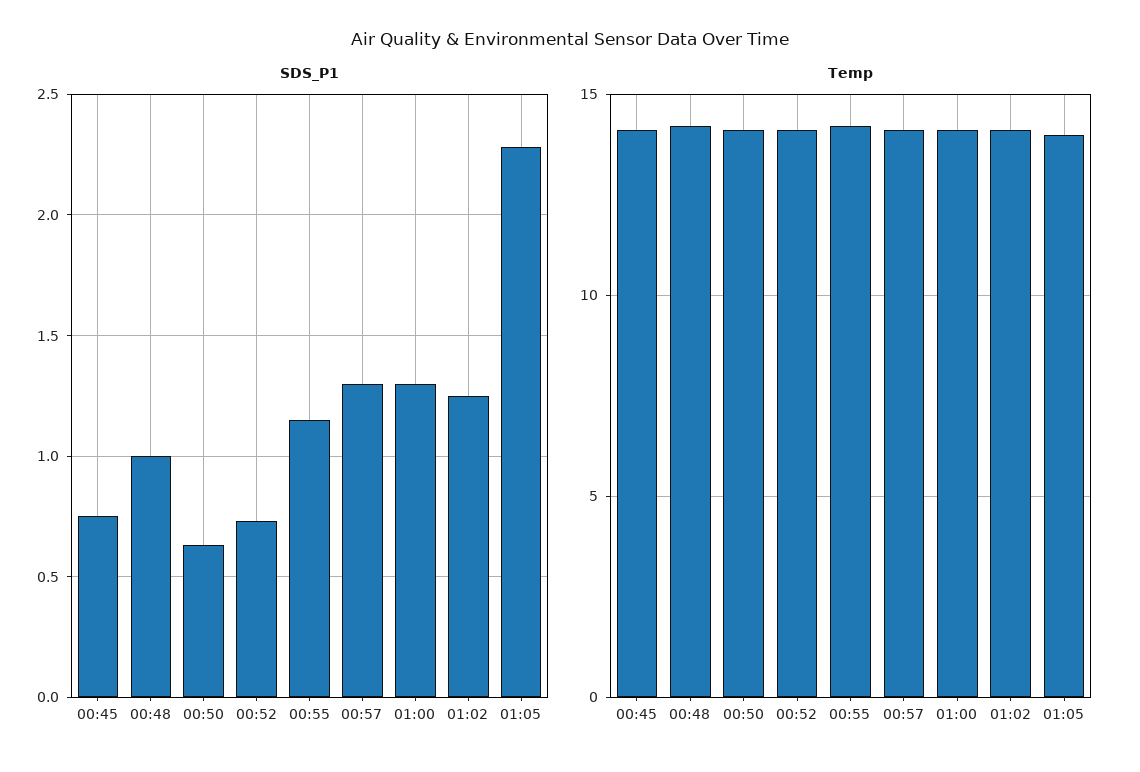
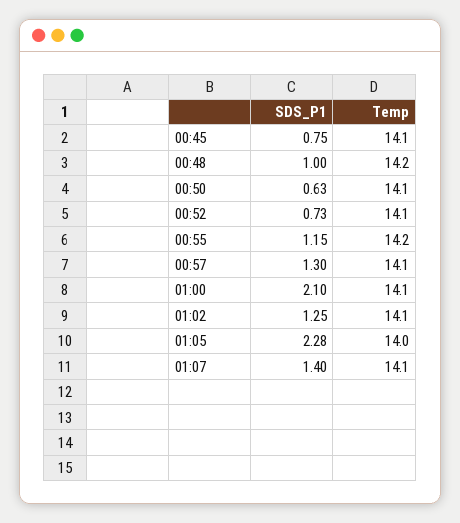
SDS_P1, 01:00: 1.3 -> 2.1
SDS_P1, 01:07: none -> 1.4
Temp, 01:07: none -> 14.1

